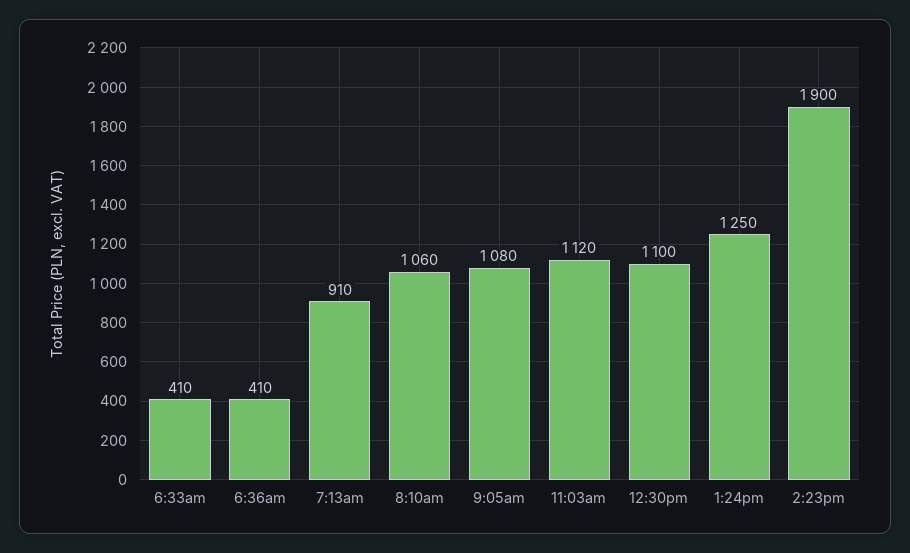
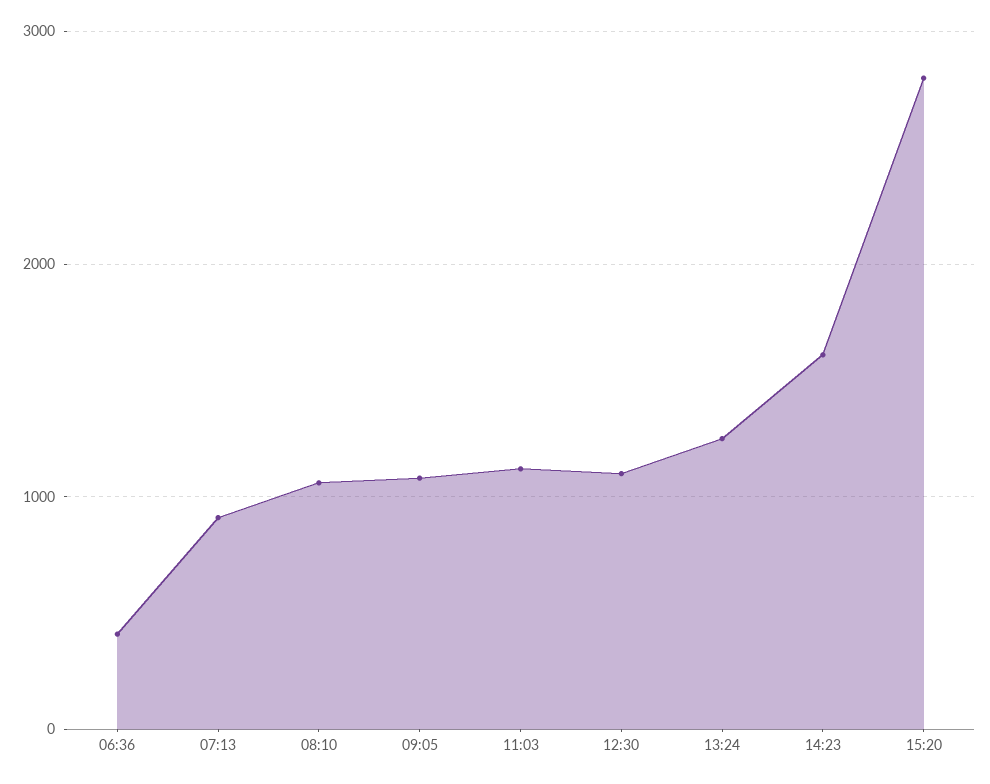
6:33am: 410 -> none
2:23pm: 1900 -> 1600
15:20: none -> 2800

